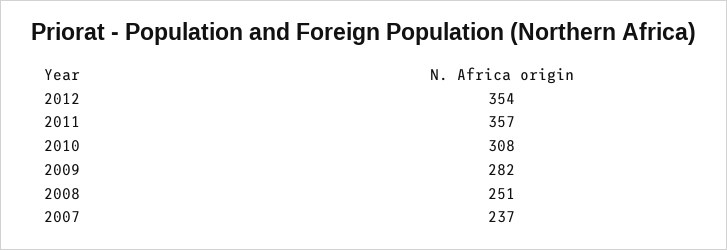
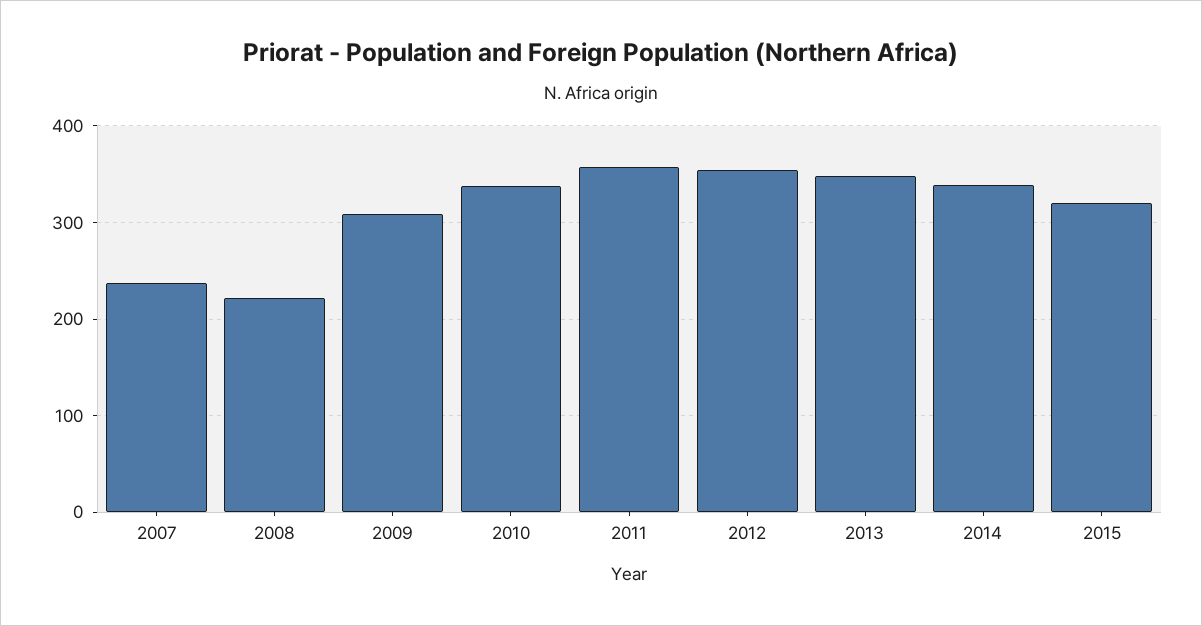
2010: 308 -> 340
2009: 282 -> 310
2008: 251 -> 220
2013: none -> 350
2014: none -> 340
2015: none -> 320

